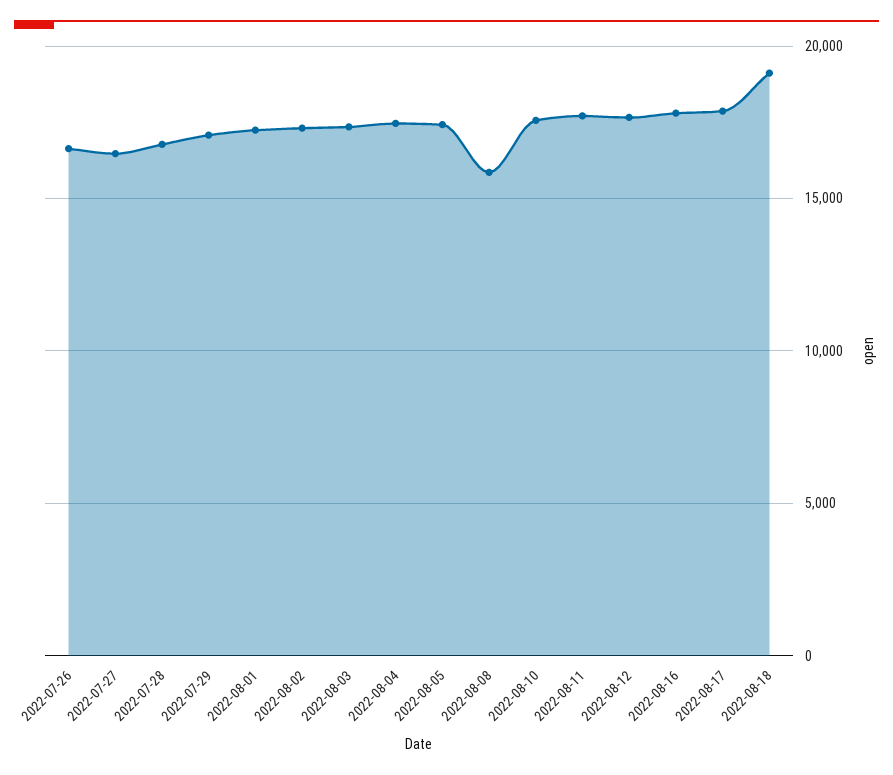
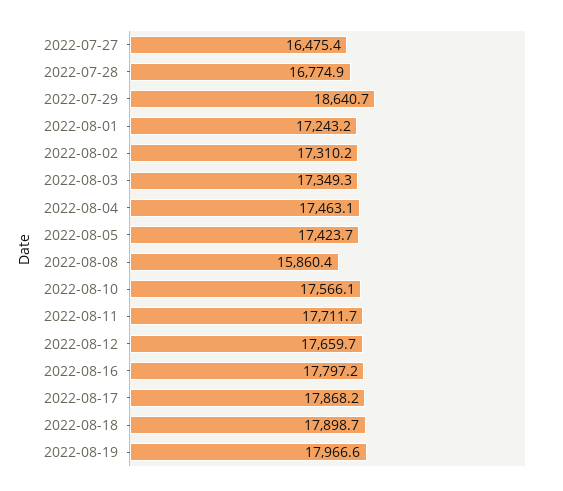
2022-07-26: 16500 -> none
2022-07-29: 17000 -> 18640.7
2022-08-18: 19000 -> 17898.7
2022-08-19: none -> 17966.6

